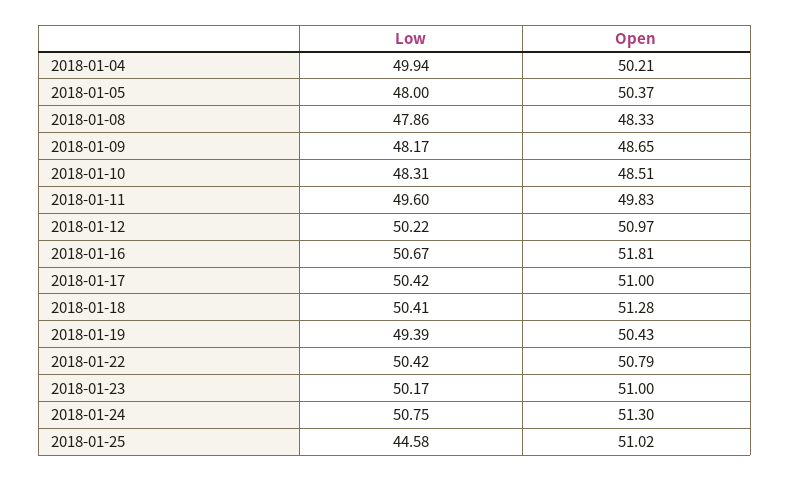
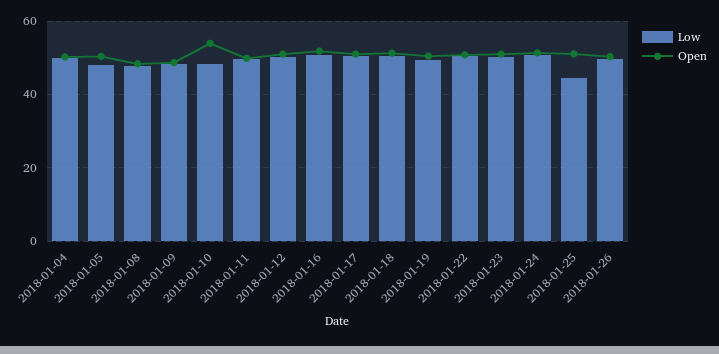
Open, 2018-01-10: 48.51 -> 54
Low, 2018-01-26: none -> 50
Open, 2018-01-26: none -> 50

